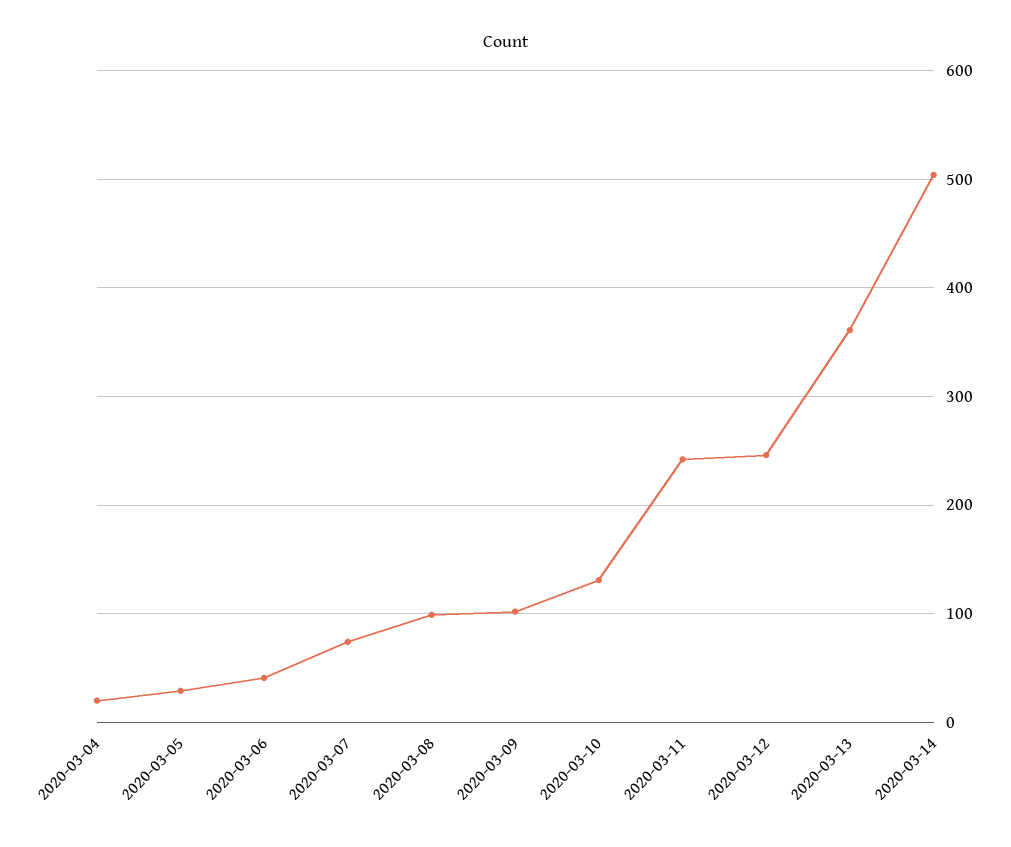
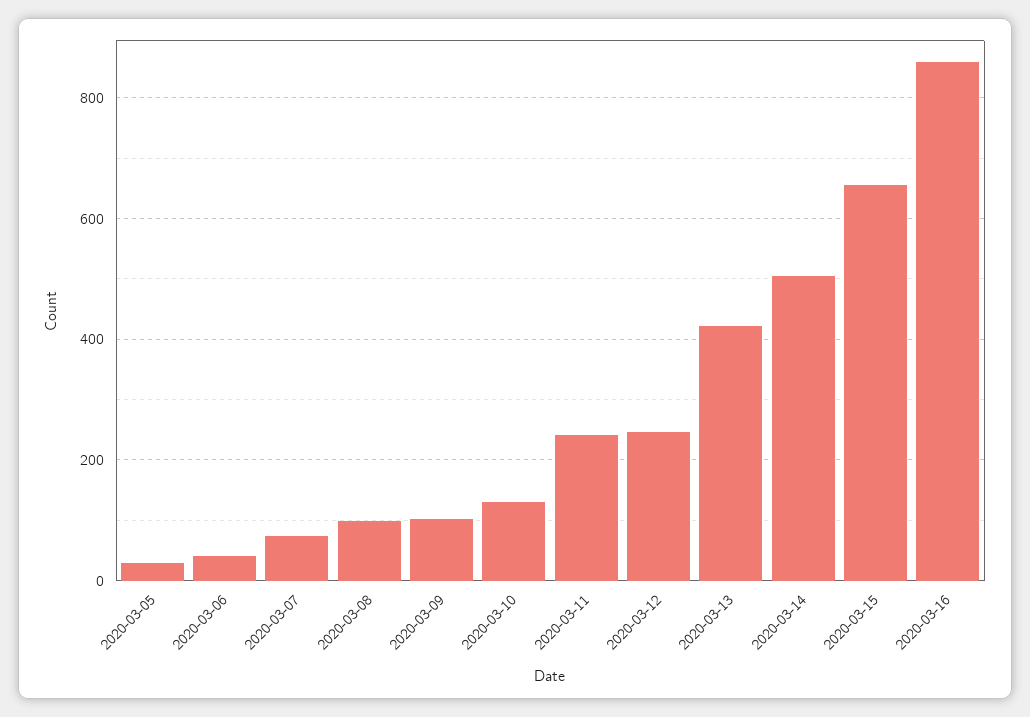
2020-03-04: 20 -> none
2020-03-13: 360 -> 420
2020-03-15: none -> 660
2020-03-16: none -> 860

